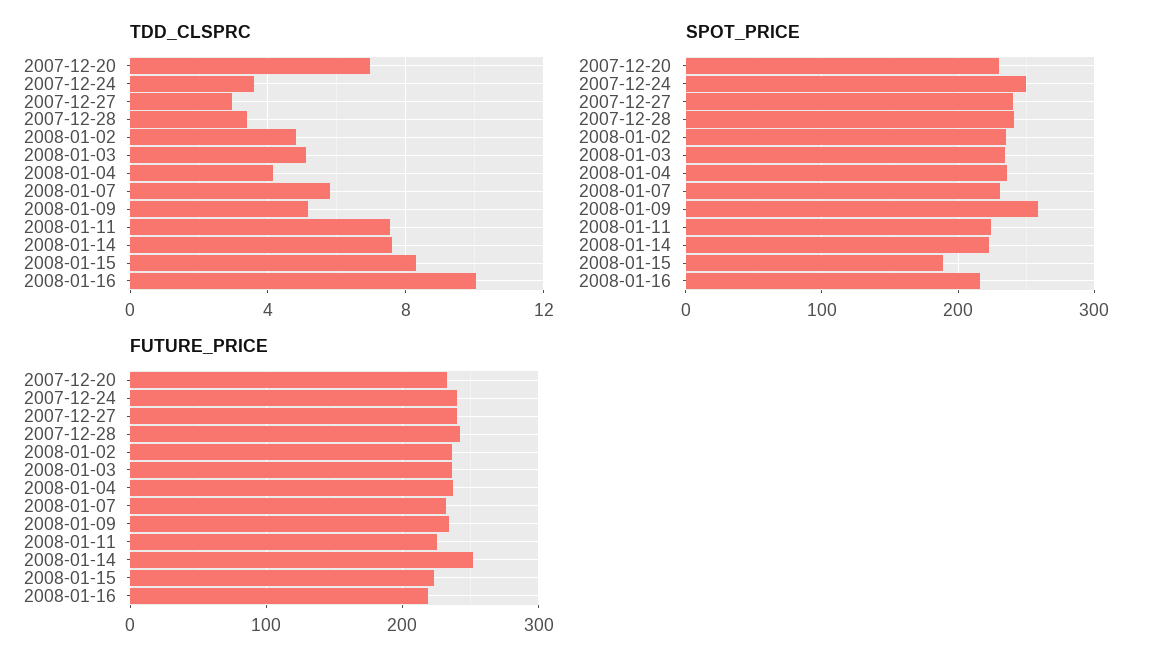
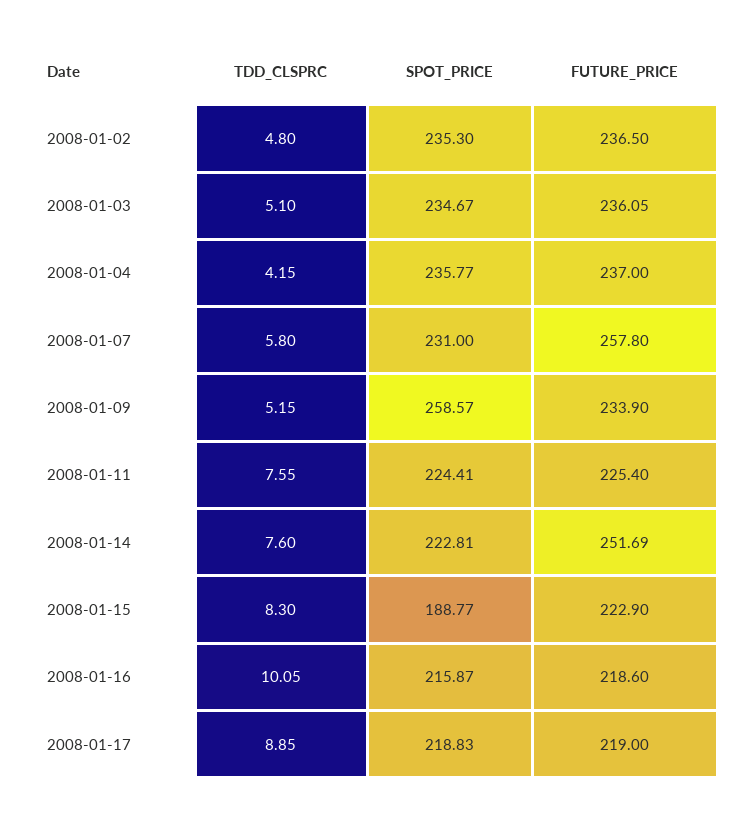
TDD_CLSPRC, 2007-12-20: 7 -> none
TDD_CLSPRC, 2007-12-24: 3.5 -> none
TDD_CLSPRC, 2007-12-27: 3 -> none
TDD_CLSPRC, 2007-12-28: 3.5 -> none
SPOT_PRICE, 2007-12-20: 230 -> none
SPOT_PRICE, 2007-12-24: 250 -> none
SPOT_PRICE, 2007-12-27: 240 -> none
SPOT_PRICE, 2007-12-28: 240 -> none
FUTURE_PRICE, 2007-12-20: 230 -> none
FUTURE_PRICE, 2007-12-24: 240 -> none
FUTURE_PRICE, 2007-12-27: 240 -> none
FUTURE_PRICE, 2007-12-28: 240 -> none
FUTURE_PRICE, 2008-01-07: 230 -> 257.8
TDD_CLSPRC, 2008-01-17: none -> 8.85
SPOT_PRICE, 2008-01-17: none -> 218.83
FUTURE_PRICE, 2008-01-17: none -> 219

